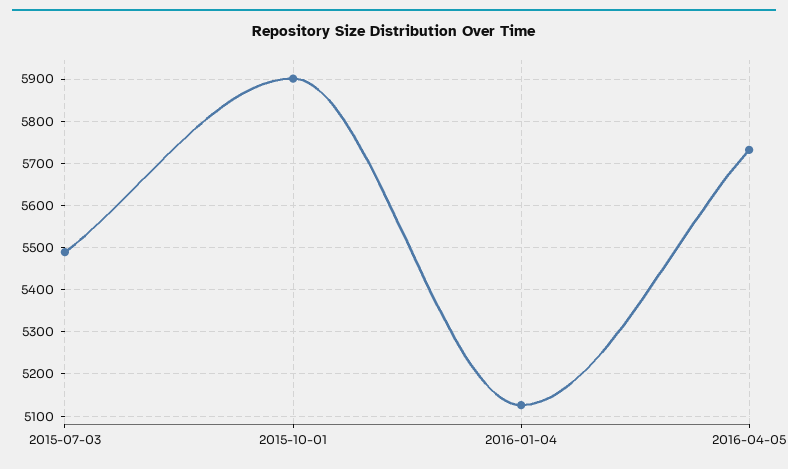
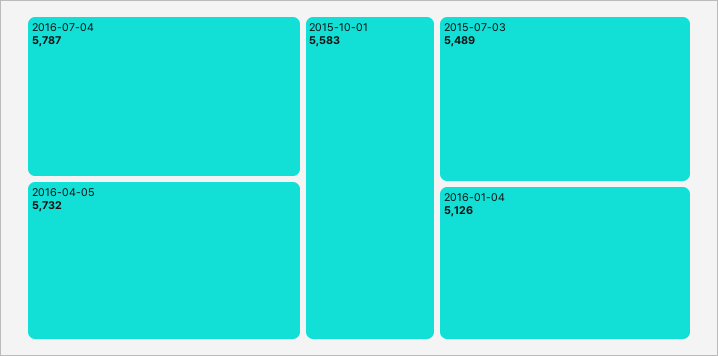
2015-10-01: 5900 -> 5583
2016-07-04: none -> 5787

